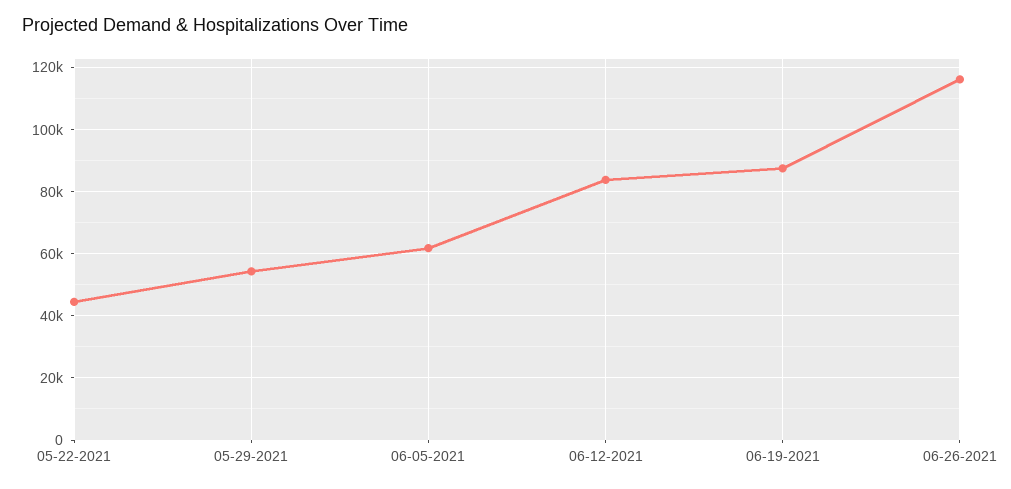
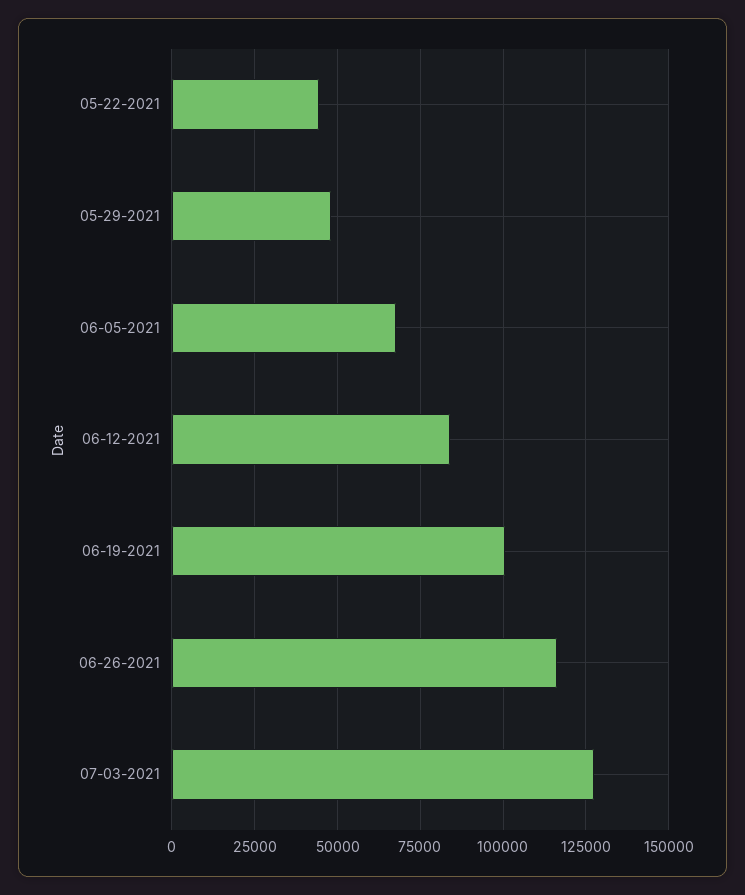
05-29-2021: 54000 -> 47500
06-05-2021: 62000 -> 67500
06-19-2021: 88000 -> 100000
07-03-2021: none -> 127500

